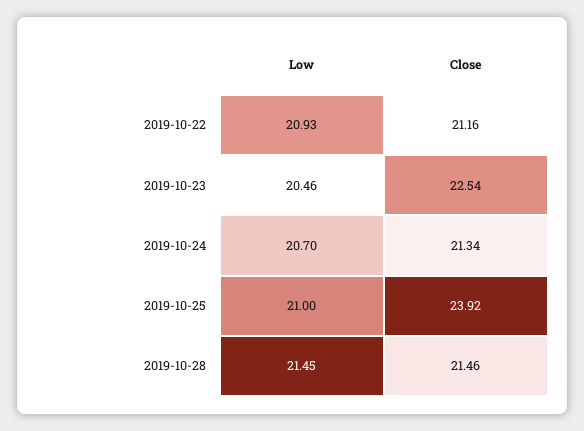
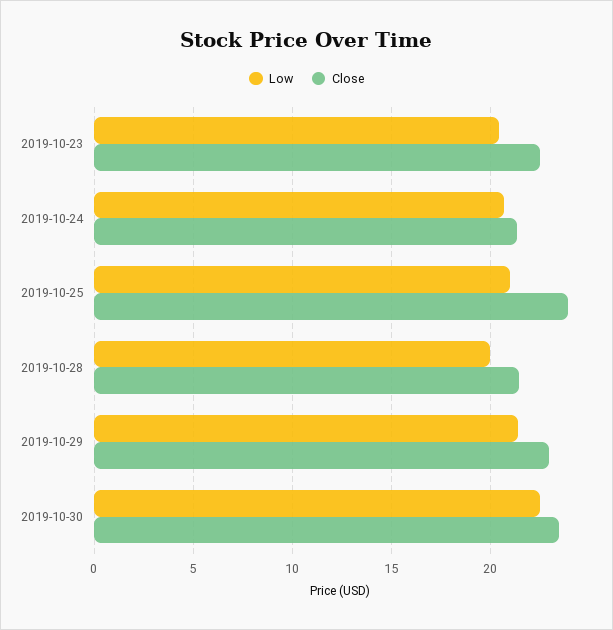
Low, 2019-10-22: 20.93 -> none
Close, 2019-10-22: 21.16 -> none
Low, 2019-10-28: 21.45 -> 20
Low, 2019-10-29: none -> 21.5
Close, 2019-10-29: none -> 23
Low, 2019-10-30: none -> 22.5
Close, 2019-10-30: none -> 23.5

